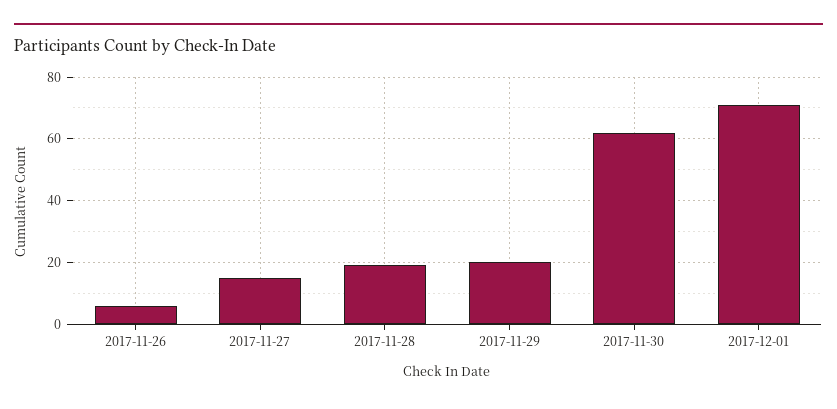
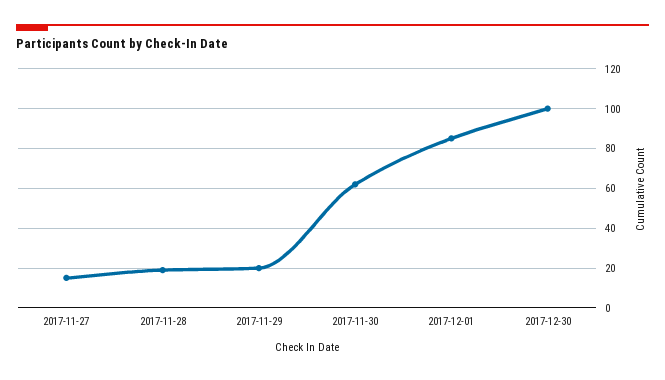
2017-11-26: 5 -> none
2017-12-01: 70 -> 85
2017-12-30: none -> 100

